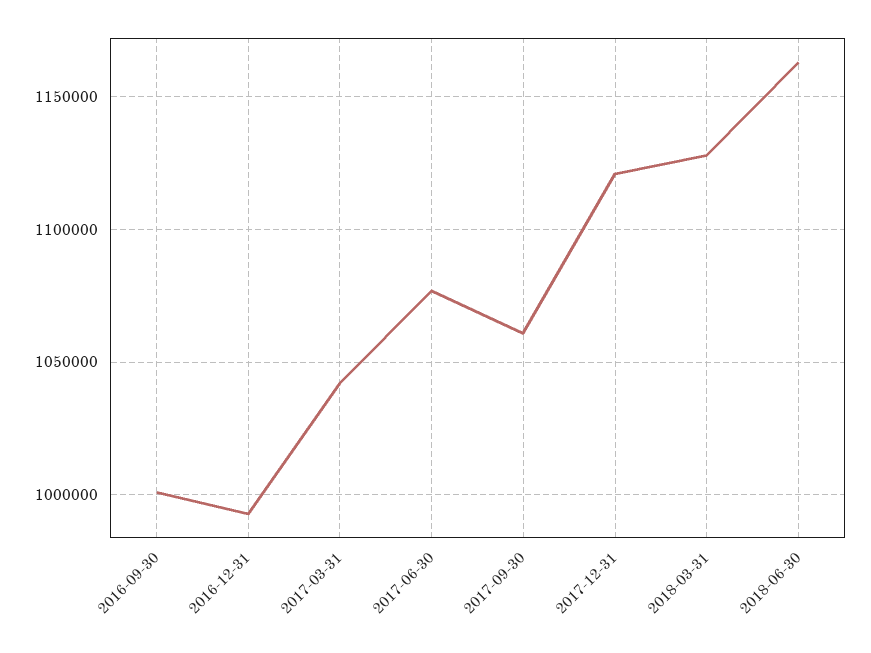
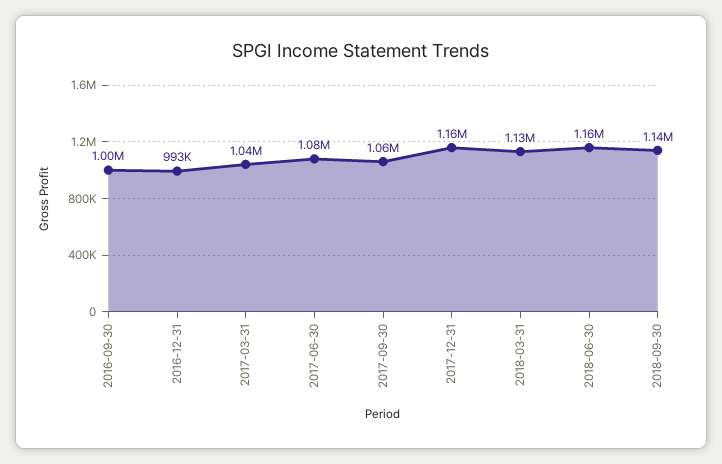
2017-12-31: 1120000 -> 1160000
2018-09-30: none -> 1140000

